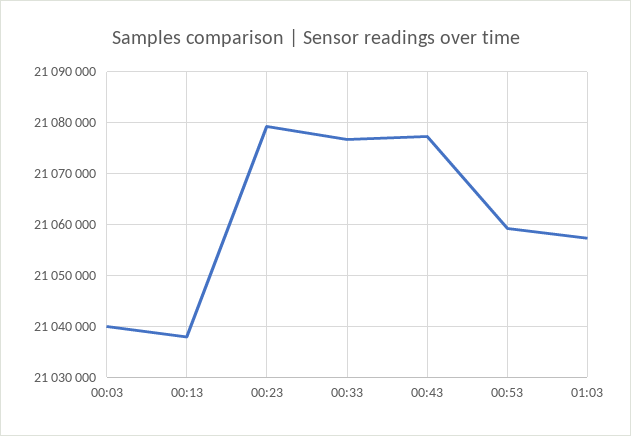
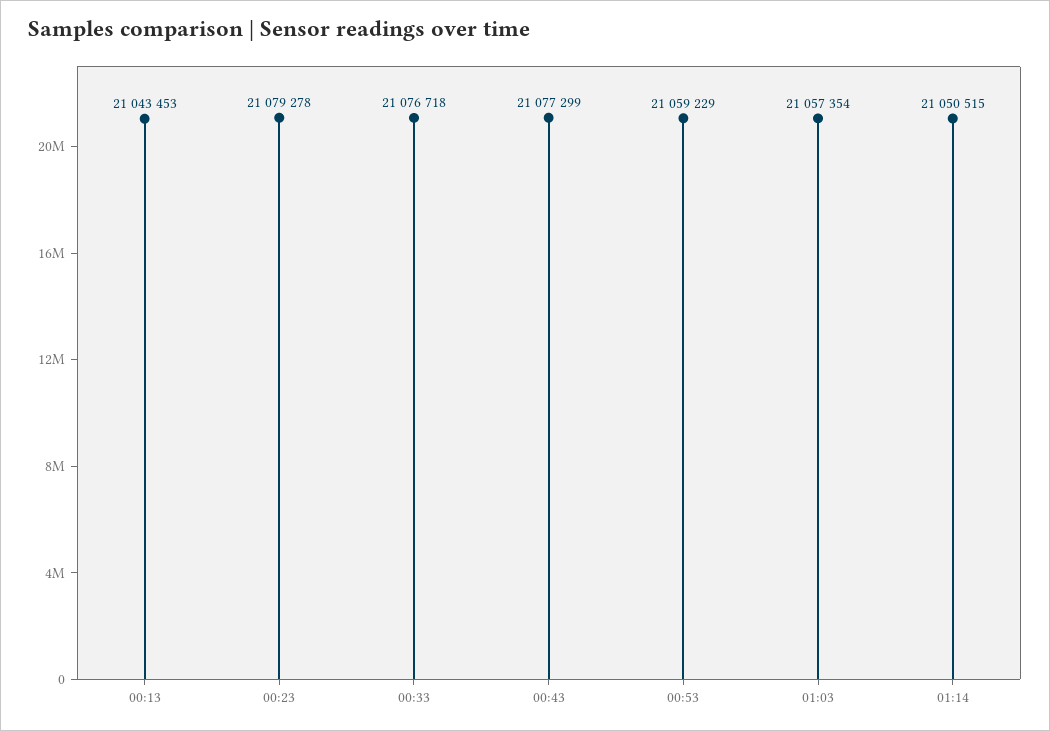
00:03: 21040000 -> none
00:13: 21038000 -> 21043453
01:14: none -> 21050515

